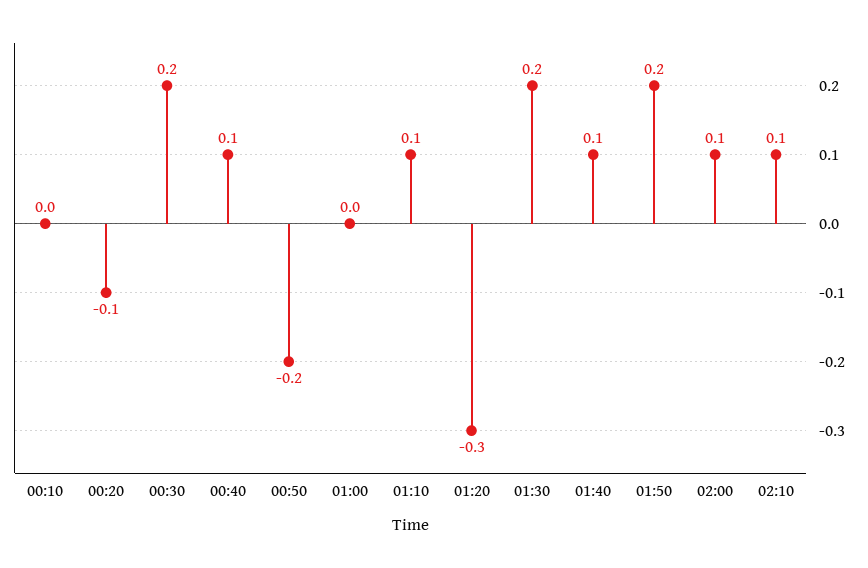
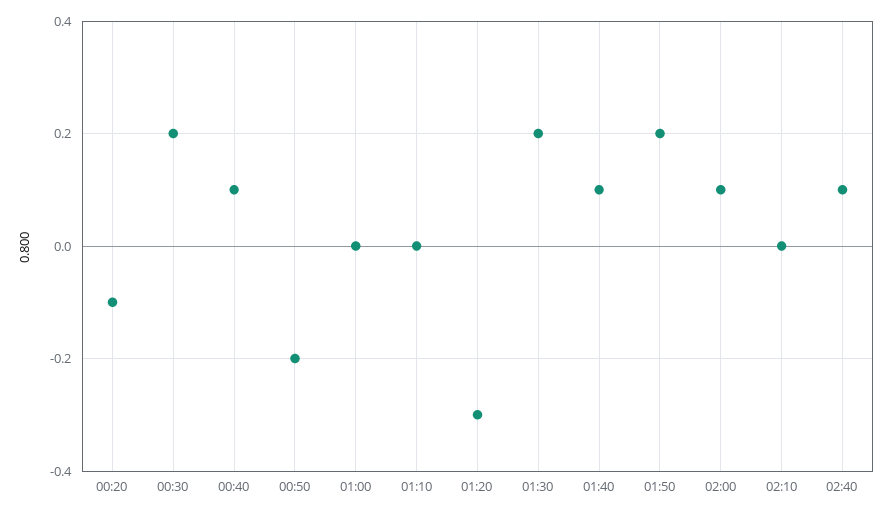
00:10: 0 -> none
01:10: 0.1 -> 0
02:10: 0.1 -> 0
02:40: none -> 0.1

